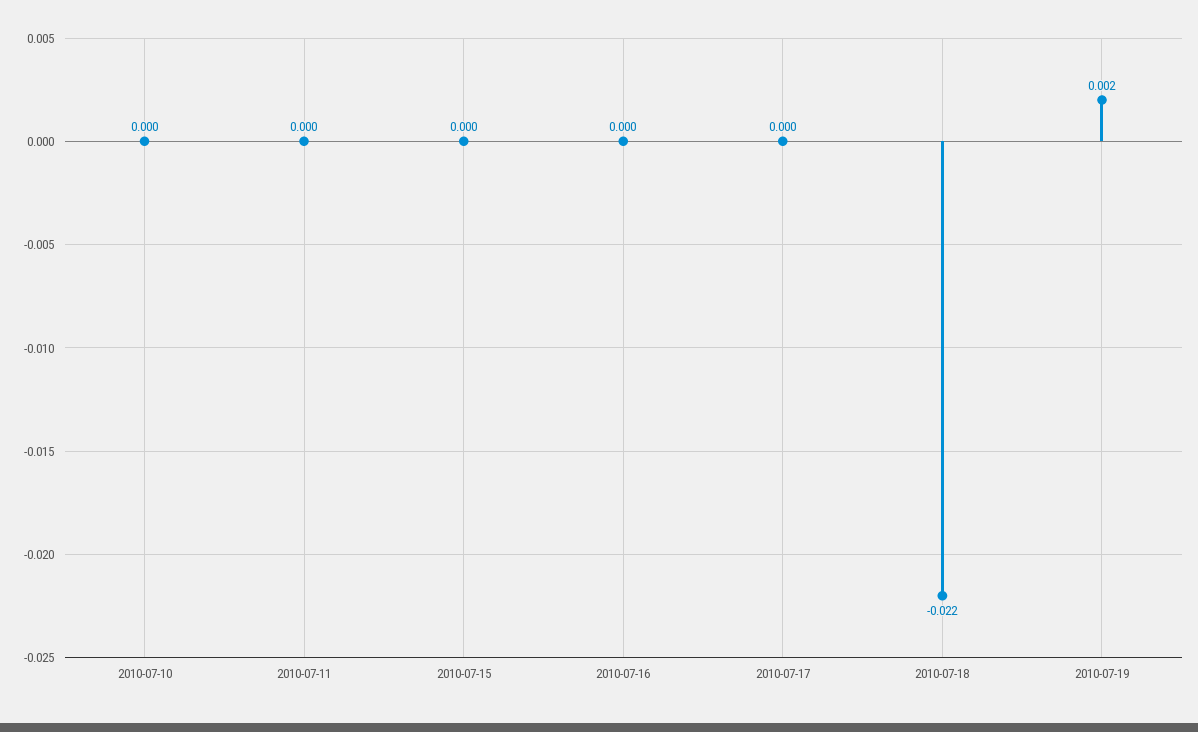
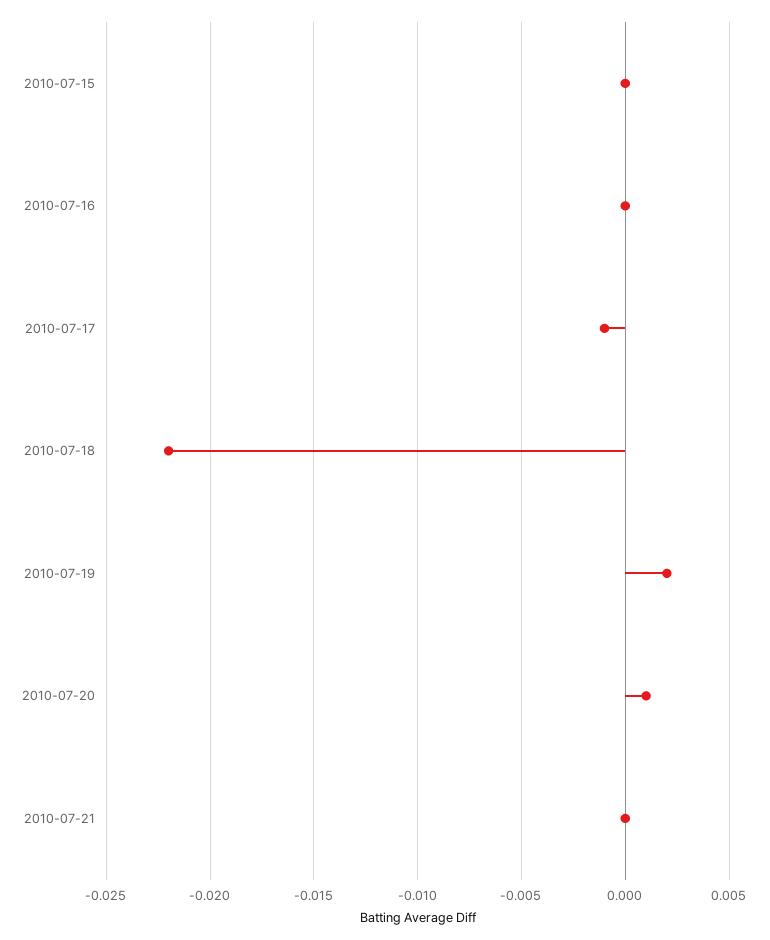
2010-07-10: 0 -> none
2010-07-11: 0 -> none
2010-07-17: 0 -> -0.001
2010-07-20: none -> 0.001
2010-07-21: none -> 0

